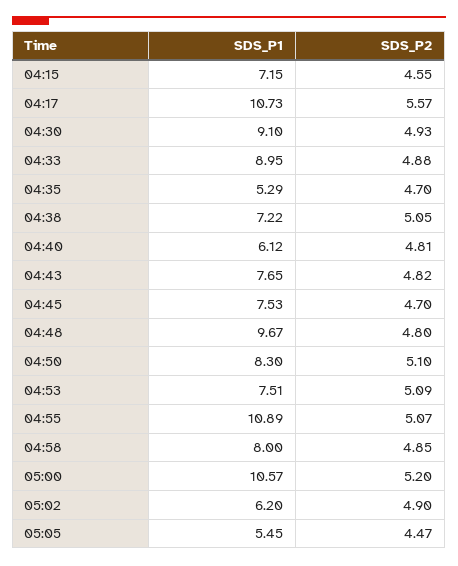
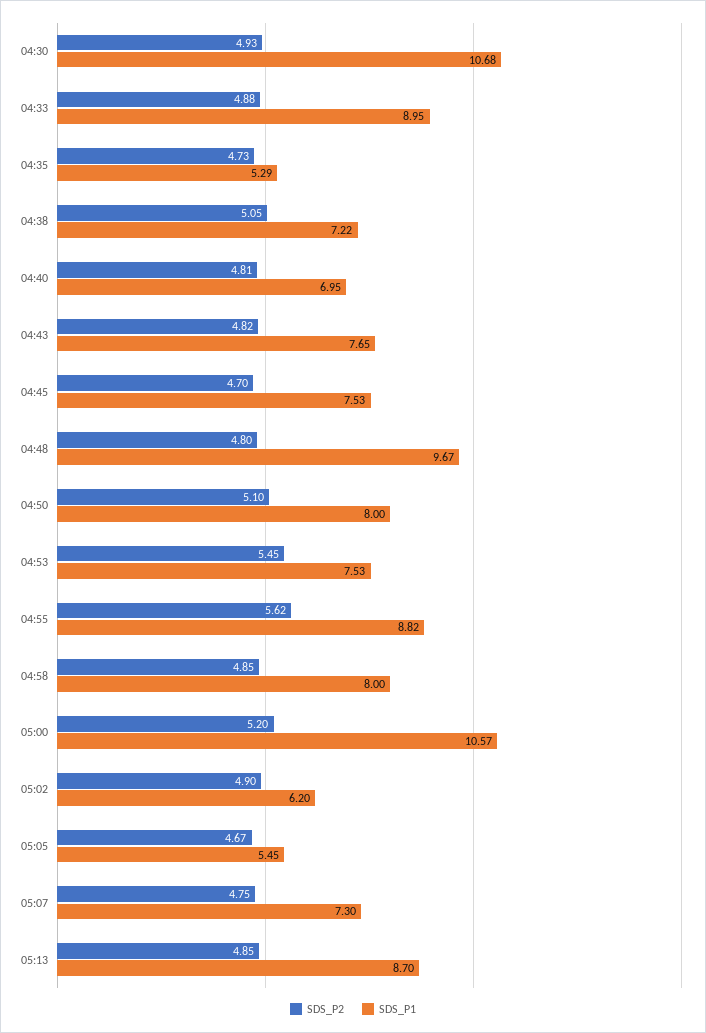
SDS_P1, 04:15: 7.15 -> none
SDS_P2, 04:15: 4.55 -> none
SDS_P1, 04:17: 10.73 -> none
SDS_P2, 04:17: 5.57 -> none
SDS_P1, 04:30: 9.1 -> 10.68
SDS_P2, 04:35: 4.7 -> 4.73
SDS_P1, 04:40: 6.12 -> 6.95
SDS_P1, 04:50: 8.3 -> 8
SDS_P1, 04:53: 7.51 -> 7.53
SDS_P2, 04:53: 5.09 -> 5.45
SDS_P1, 04:55: 10.89 -> 8.82
SDS_P2, 04:55: 5.07 -> 5.62
SDS_P2, 05:05: 4.47 -> 4.67
SDS_P2, 05:07: none -> 4.75
SDS_P1, 05:07: none -> 7.3
SDS_P2, 05:13: none -> 4.85
SDS_P1, 05:13: none -> 8.7

